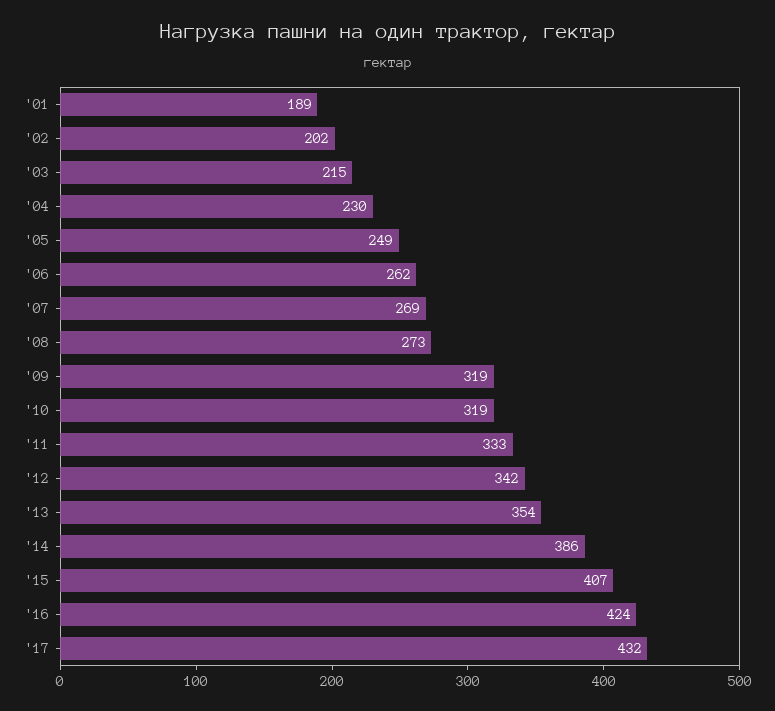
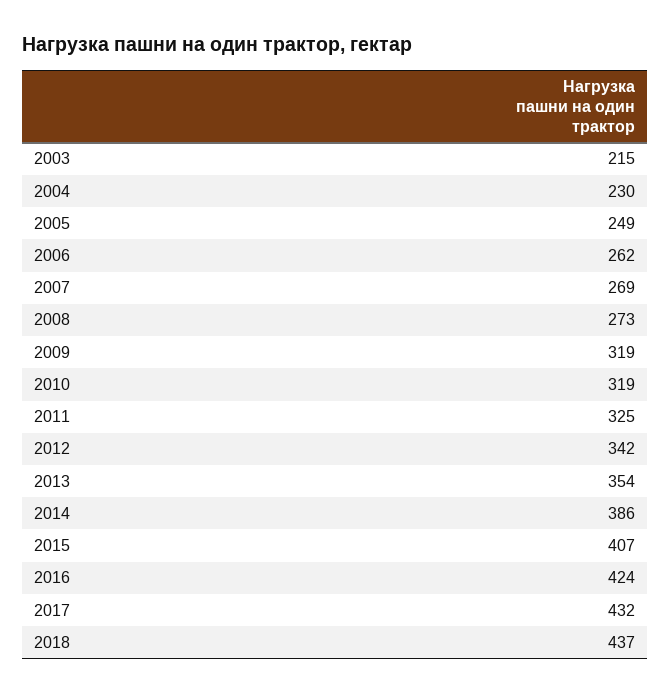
'01: 189 -> none
'02: 202 -> none
'11: 333 -> 325
2018: none -> 437

